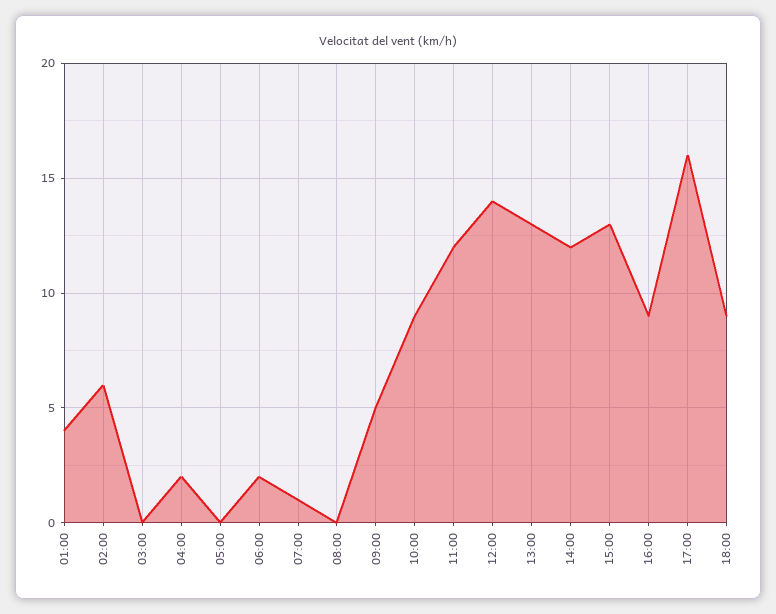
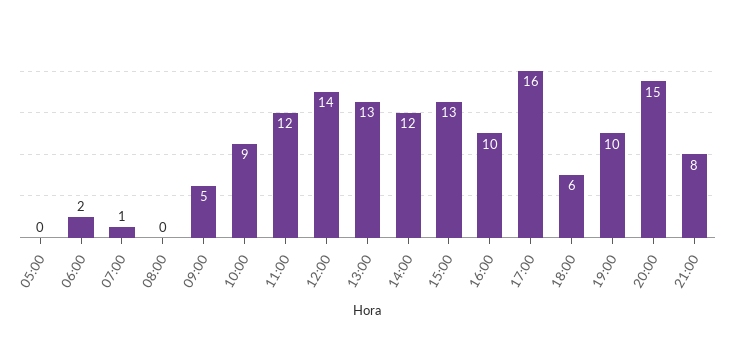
01:00: 4 -> none
02:00: 6 -> none
03:00: 0 -> none
04:00: 2 -> none
16:00: 9 -> 10
18:00: 9 -> 6
19:00: none -> 10
20:00: none -> 15
21:00: none -> 8

